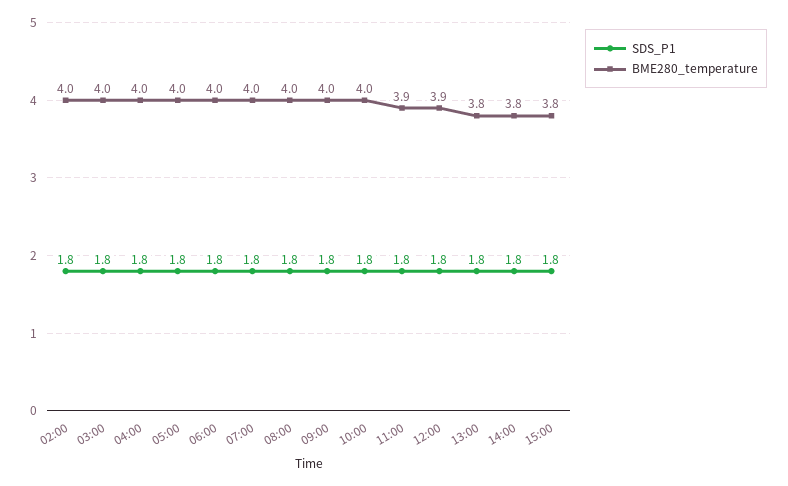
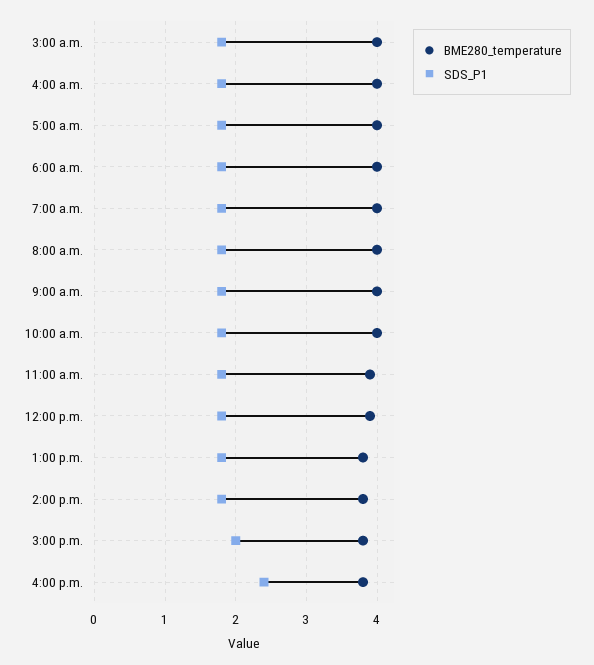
SDS_P1, 02:00: 1.8 -> none
BME280_temperature, 02:00: 4 -> none
SDS_P1, 15:00: 1.8 -> 2
BME280_temperature, 4:00 p.m.: none -> 3.8
SDS_P1, 4:00 p.m.: none -> 2.4

